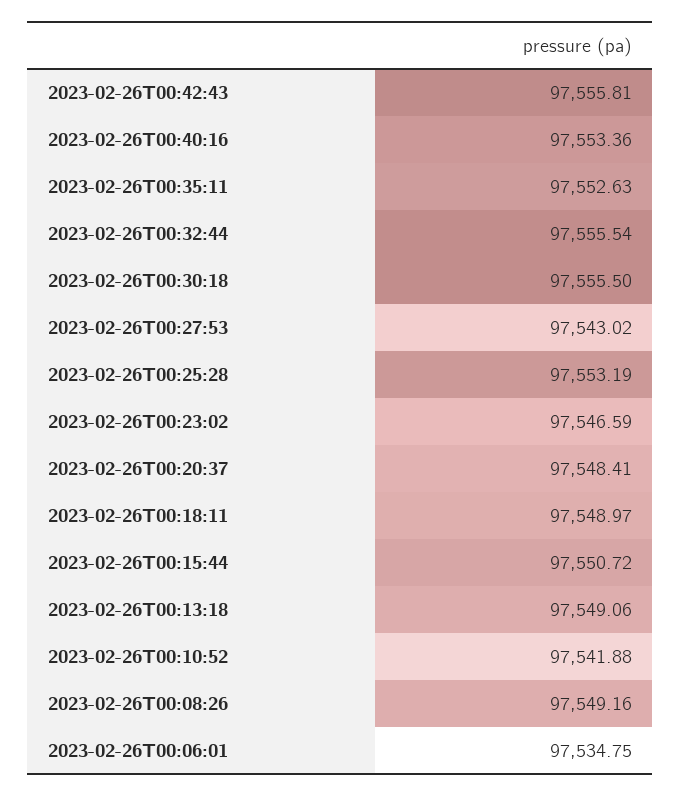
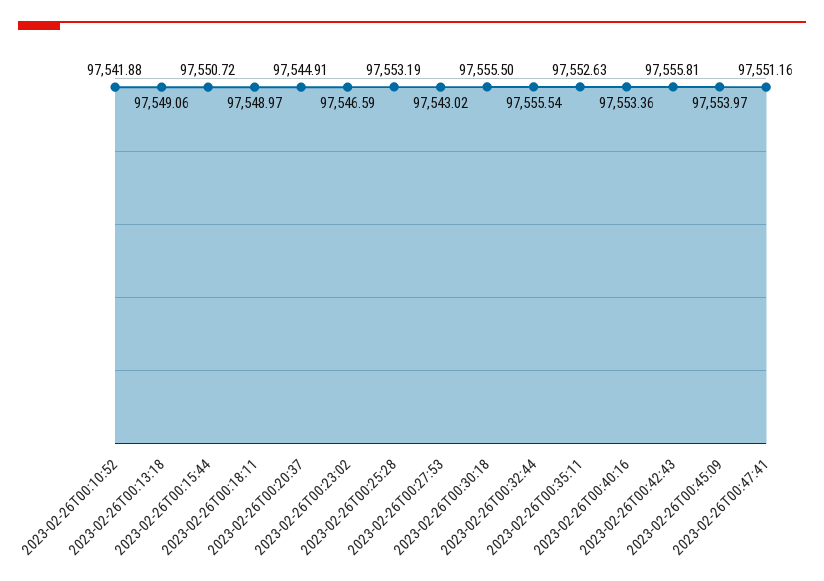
2023-02-26T00:20:37: 97548.41 -> 97544.91
2023-02-26T00:08:26: 97549.16 -> none
2023-02-26T00:06:01: 97534.75 -> none
2023-02-26T00:45:09: none -> 97553.97
2023-02-26T00:47:41: none -> 97551.16

